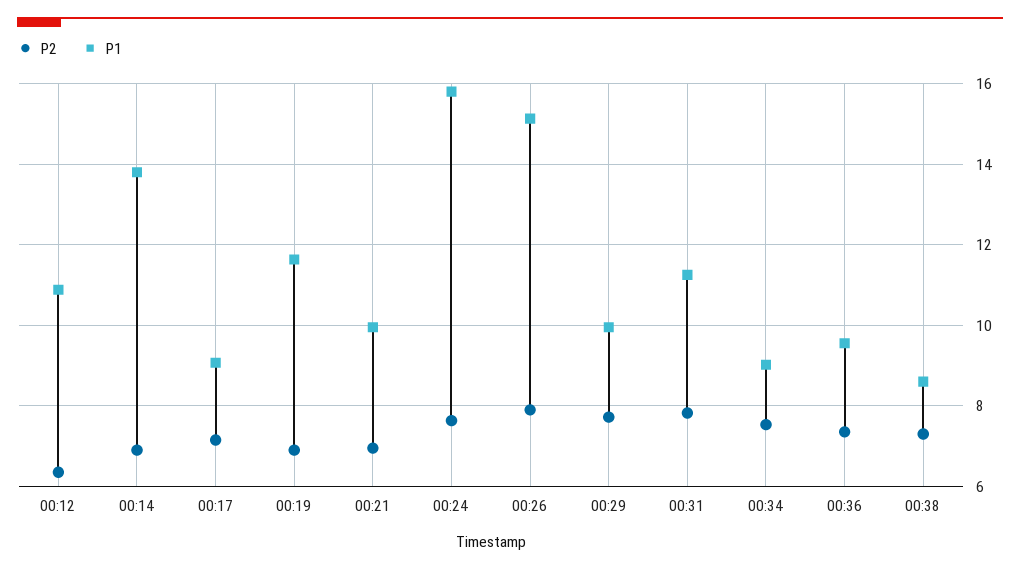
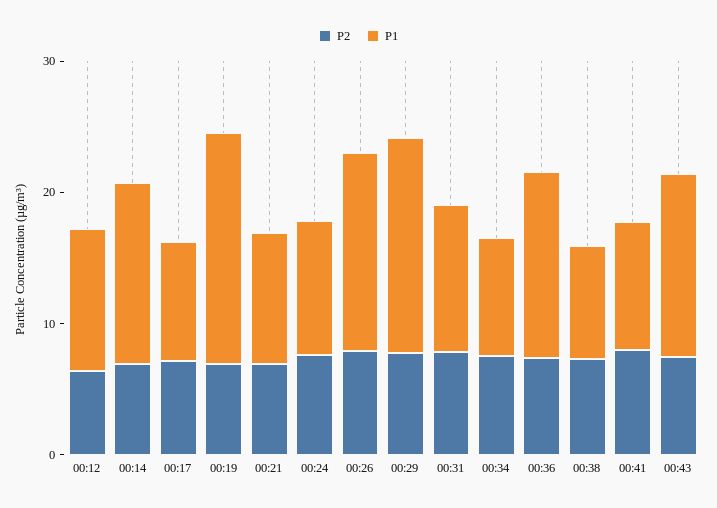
P1, 00:19: 11.6 -> 18
P1, 00:24: 15.8 -> 10
P1, 00:29: 10 -> 16
P1, 00:36: 9.6 -> 14
P2, 00:41: none -> 8
P1, 00:41: none -> 10
P2, 00:43: none -> 8
P1, 00:43: none -> 14

